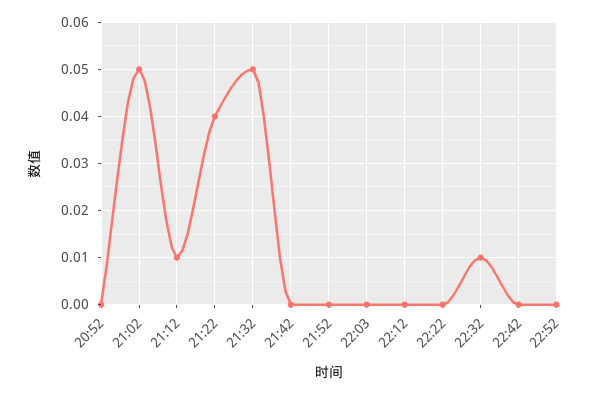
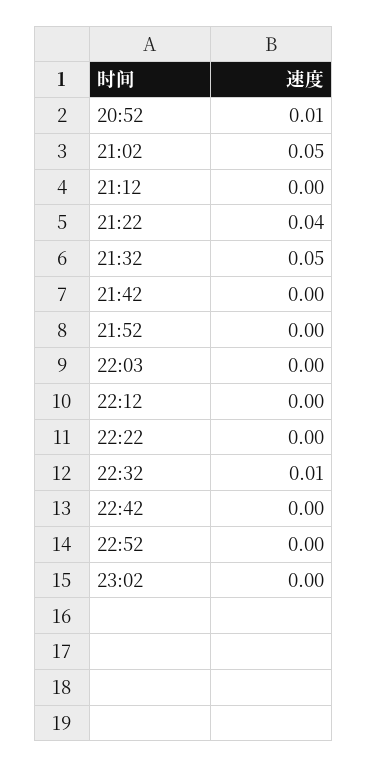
20:52: 0 -> 0.01
21:12: 0.01 -> 0
23:02: none -> 0

